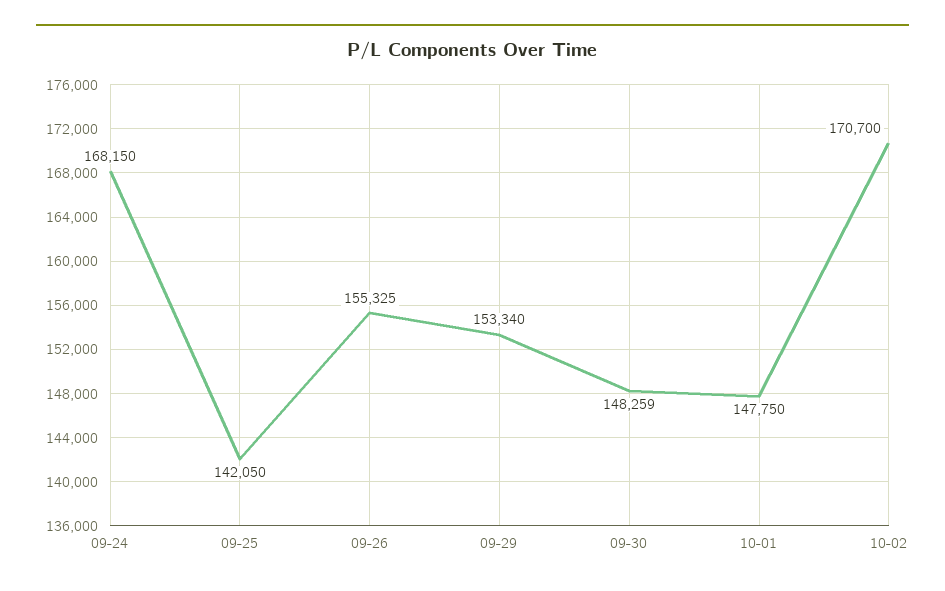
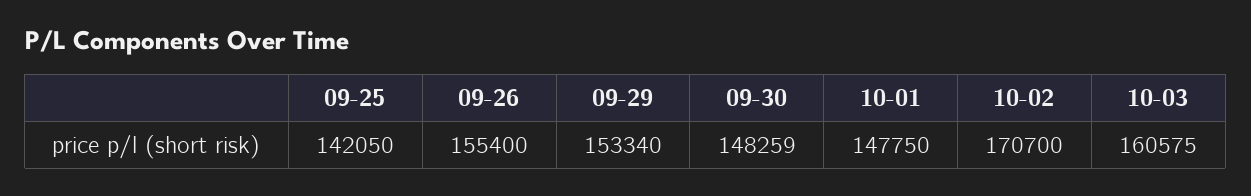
09-24: 168150 -> none
09-26: 155325 -> 155400
10-03: none -> 160575

